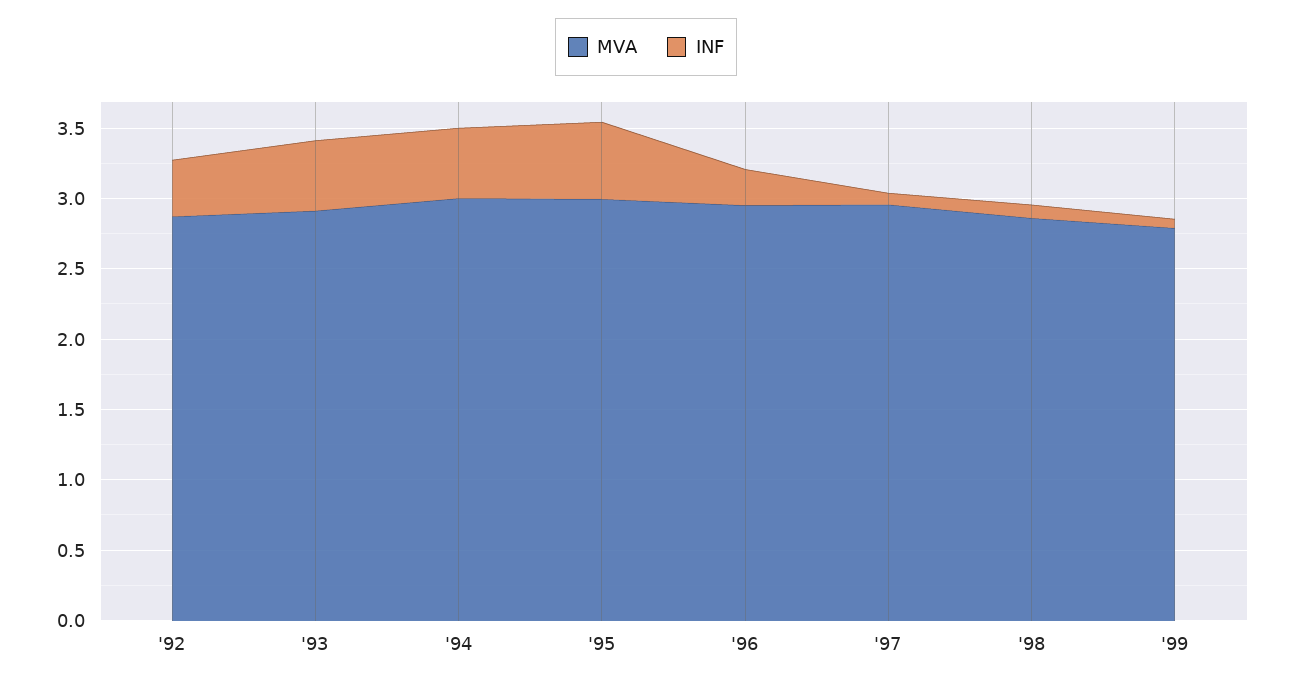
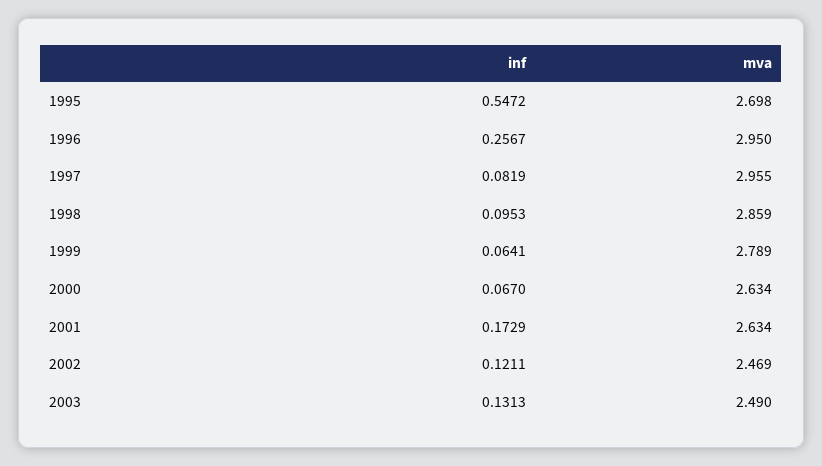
MVA, '92: 2.9 -> none
INF, '92: 0.4 -> none
MVA, '93: 2.9 -> none
INF, '93: 0.5 -> none
MVA, '94: 3 -> none
INF, '94: 0.5 -> none
MVA, '95: 3 -> 2.698
INF, 2000: none -> 0.067
MVA, 2000: none -> 2.634
INF, 2001: none -> 0.1729
MVA, 2001: none -> 2.634
INF, 2002: none -> 0.1211
MVA, 2002: none -> 2.469
INF, 2003: none -> 0.1313
MVA, 2003: none -> 2.49

